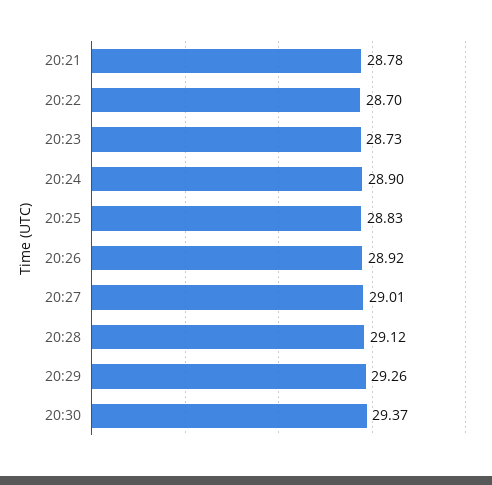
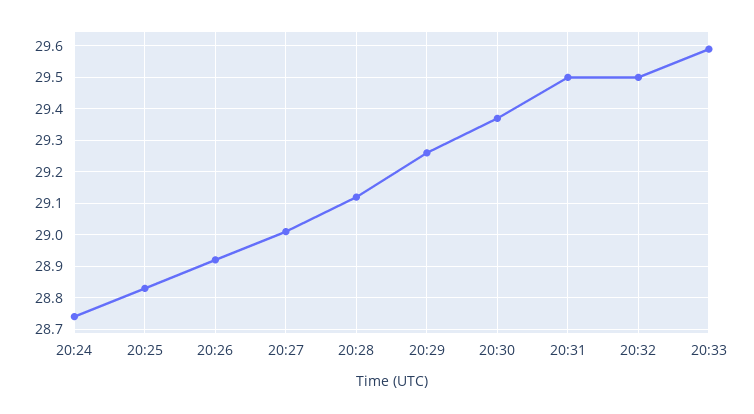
20:21: 28.78 -> none
20:22: 28.7 -> none
20:23: 28.73 -> none
20:24: 28.9 -> 28.75
20:31: none -> 29.5
20:32: none -> 29.5
20:33: none -> 29.6

